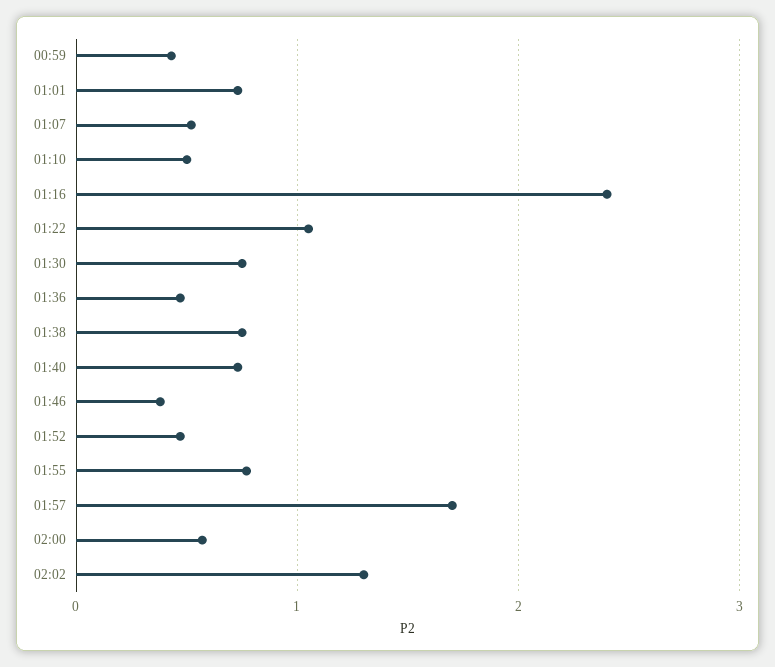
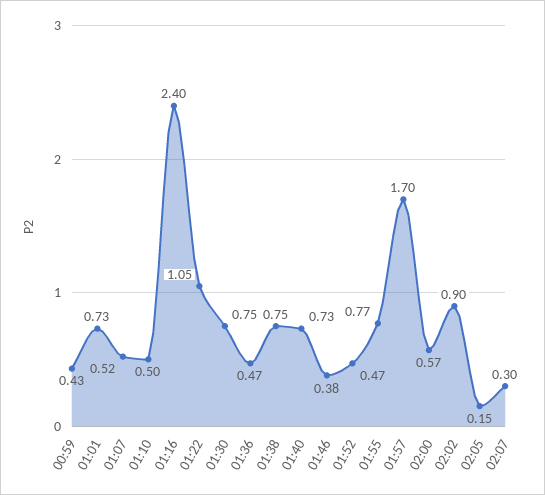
02:02: 1.3 -> 0.9
02:05: none -> 0.15
02:07: none -> 0.3

